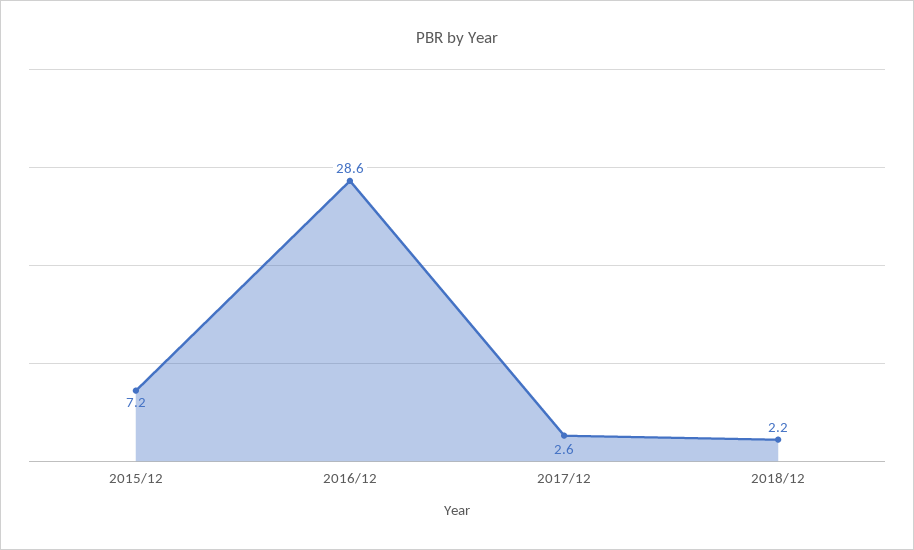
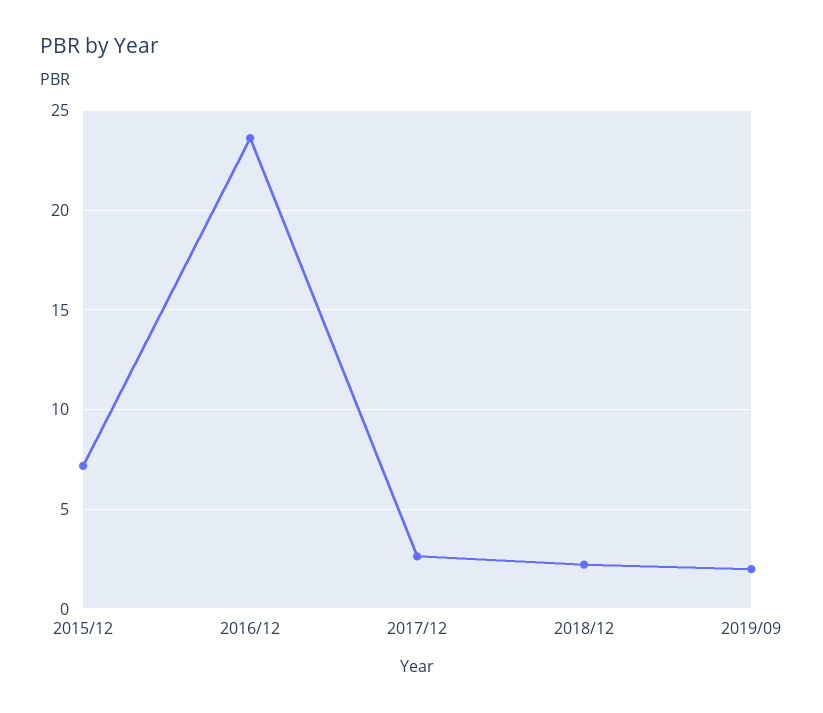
2016/12: 28.6 -> 23.5
2019/09: none -> 2

